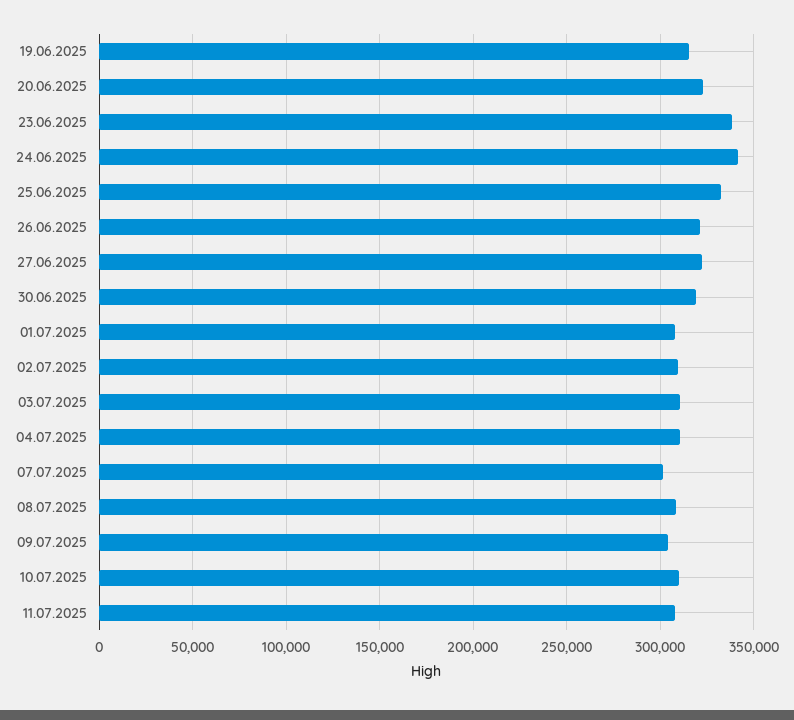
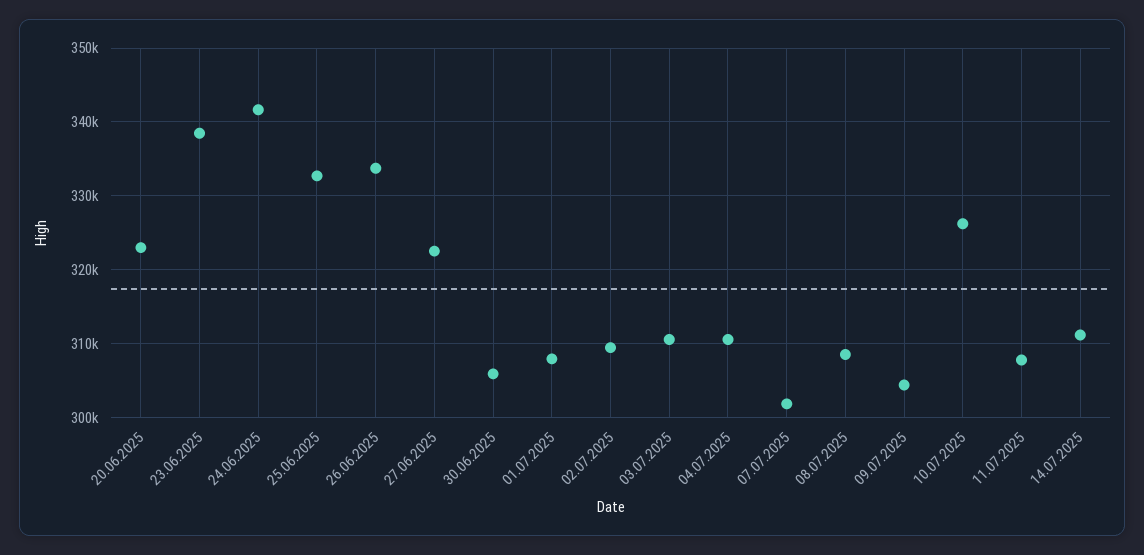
19.06.2025: 315000 -> none
26.06.2025: 320000 -> 334000
30.06.2025: 320000 -> 306000
10.07.2025: 310000 -> 326000
14.07.2025: none -> 311000

